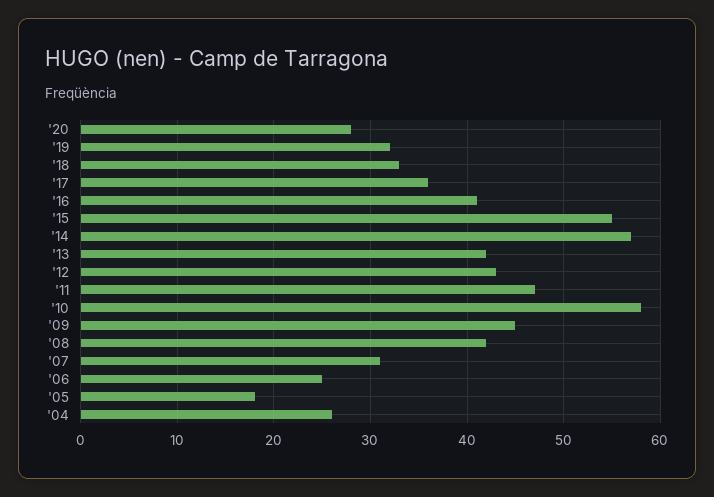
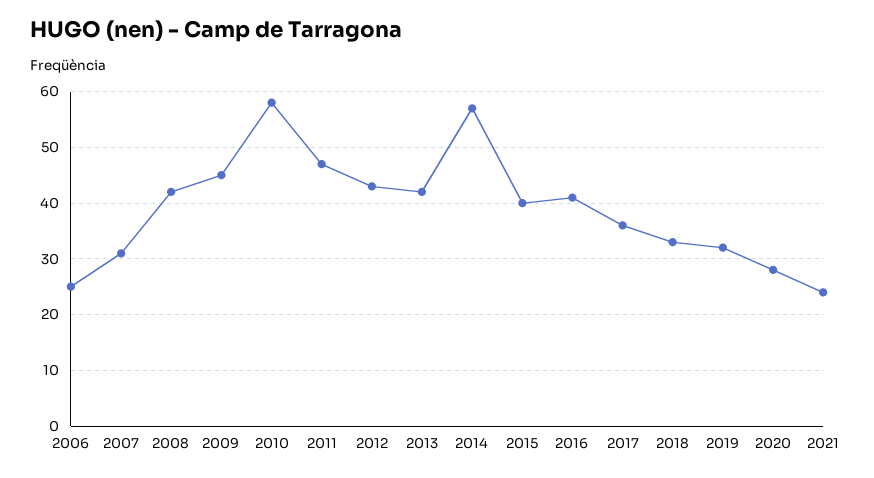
'15: 55 -> 40
'05: 18 -> none
'04: 26 -> none
2021: none -> 25

